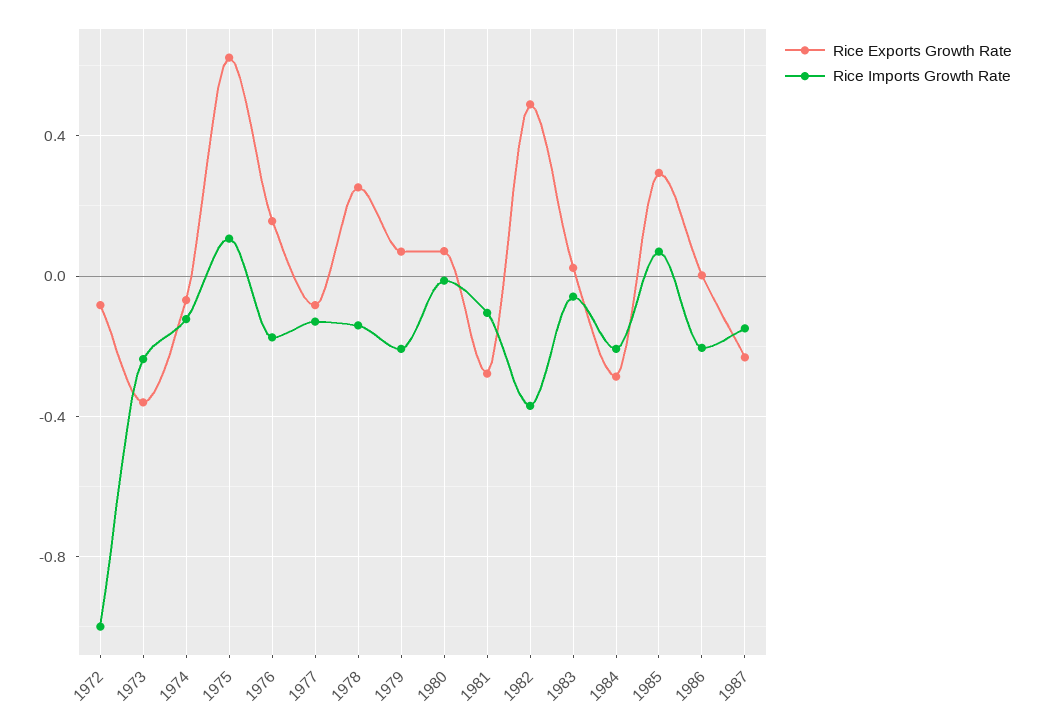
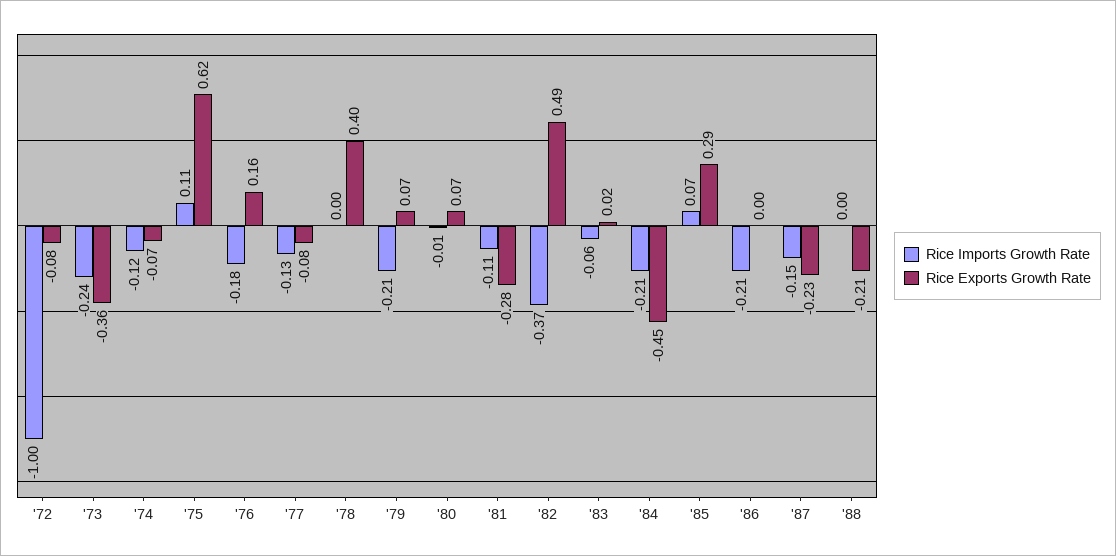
Rice Exports Growth Rate, 1978: 0.25 -> 0.4
Rice Imports Growth Rate, 1978: -0.15 -> 0
Rice Exports Growth Rate, 1984: -0.3 -> -0.45
Rice Imports Growth Rate, '88: none -> 0
Rice Exports Growth Rate, '88: none -> -0.21

